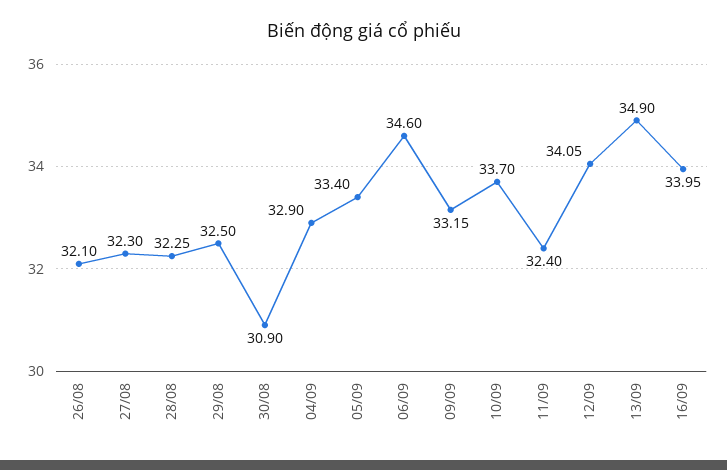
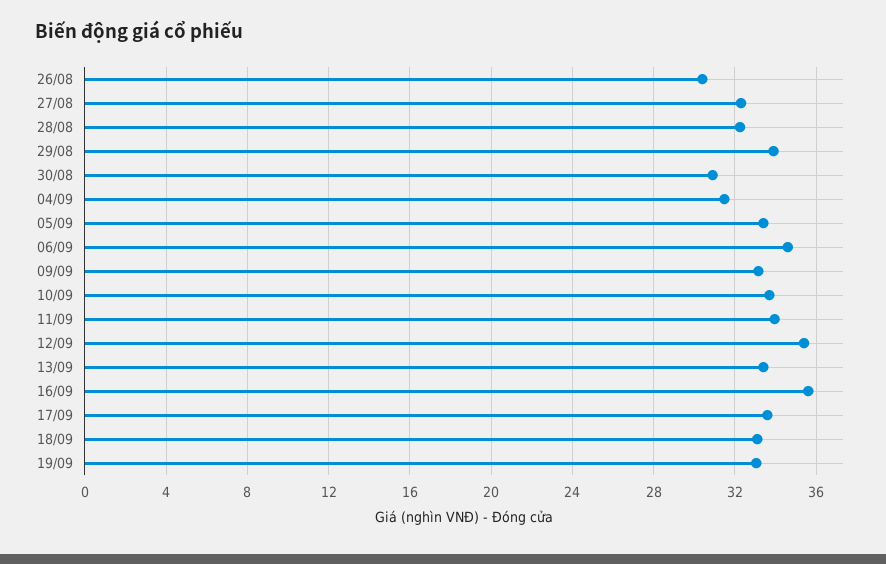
26/08: 32.1 -> 30.5
29/08: 32.5 -> 34
04/09: 32.9 -> 31.5
11/09: 32.4 -> 34
12/09: 34.05 -> 35.5
13/09: 34.9 -> 33.5
16/09: 33.95 -> 35.5
17/09: none -> 33.5
18/09: none -> 33
19/09: none -> 33

